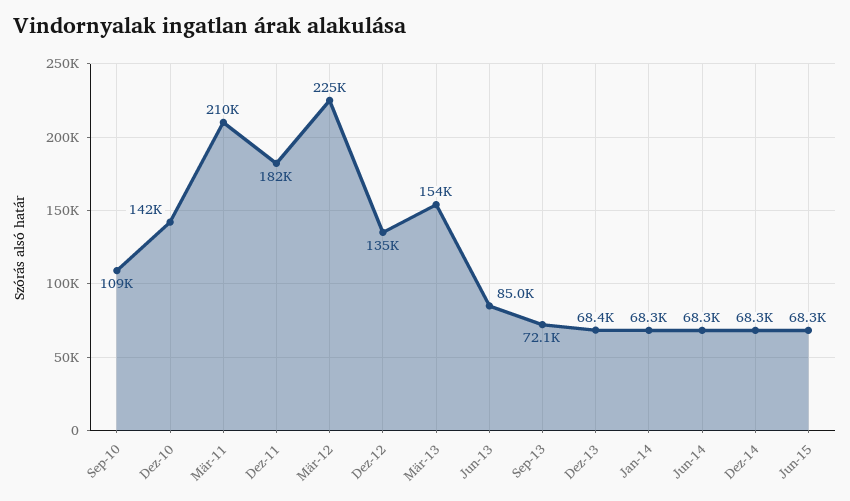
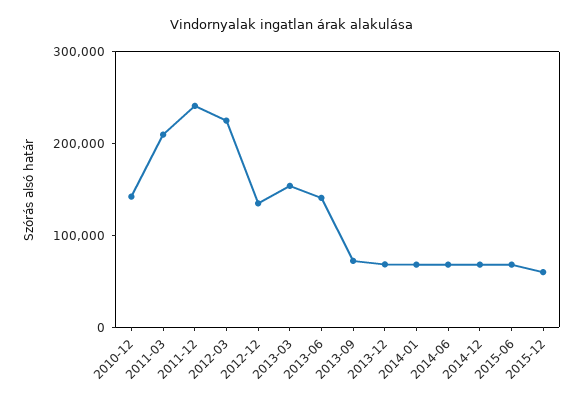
Sep-10: 109000 -> none
Dez-11: 182000 -> 240000
Jun-13: 85000 -> 140000
2015-12: none -> 60000

